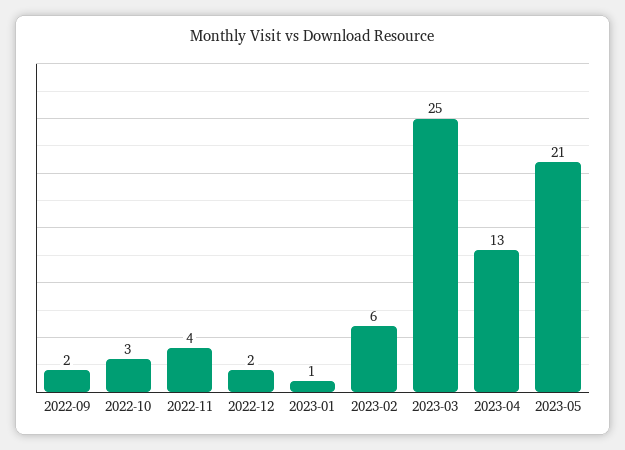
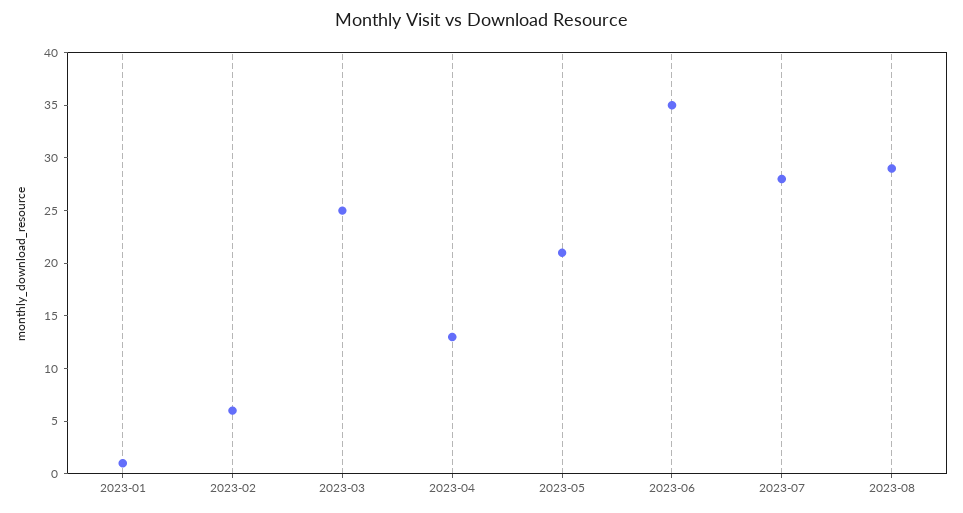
2022-09: 2 -> none
2022-10: 3 -> none
2022-11: 4 -> none
2022-12: 2 -> none
2023-06: none -> 35
2023-07: none -> 28
2023-08: none -> 29

